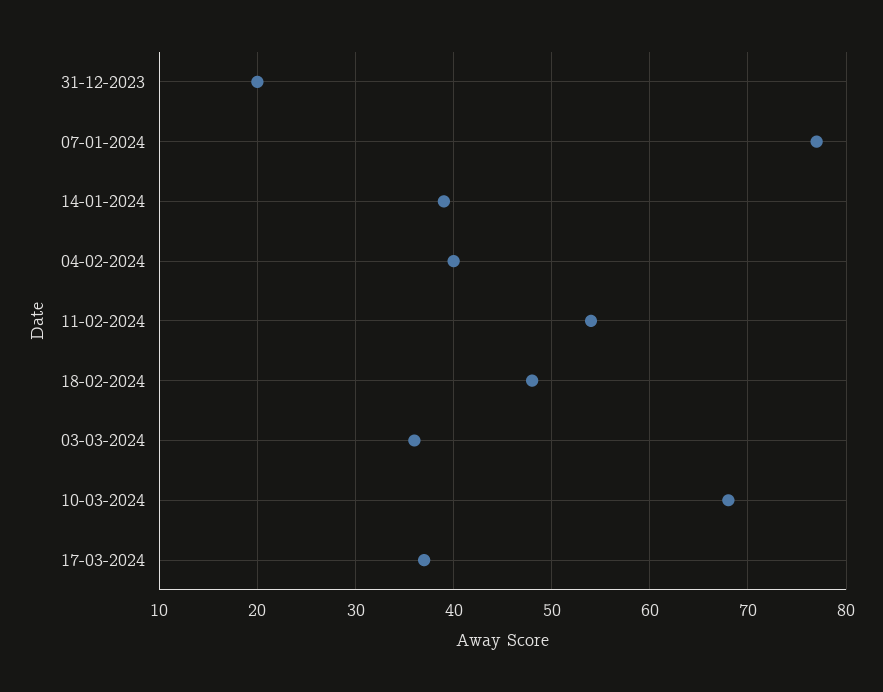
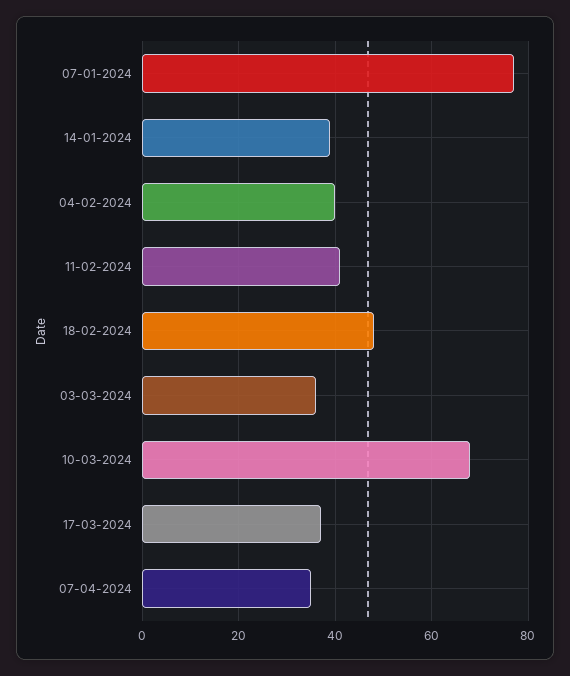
31-12-2023: 20 -> none
11-02-2024: 54 -> 40
07-04-2024: none -> 35

